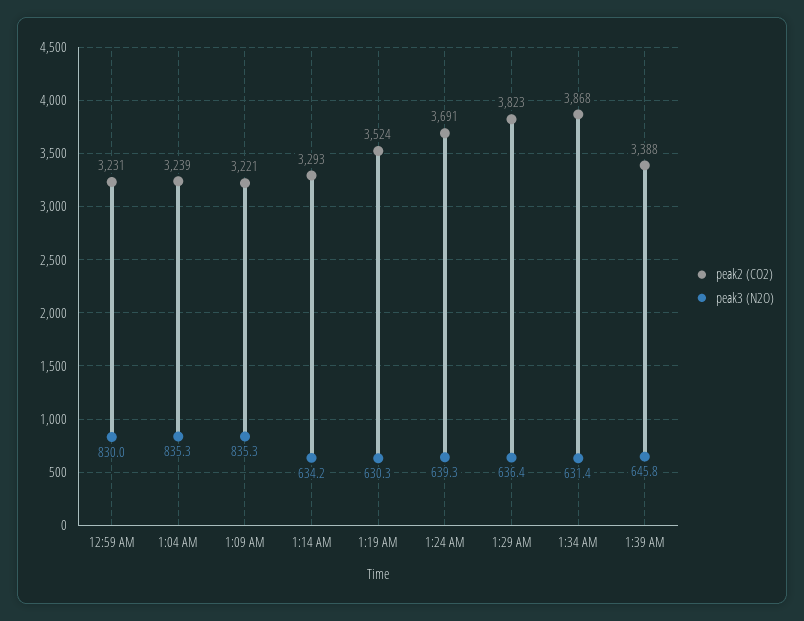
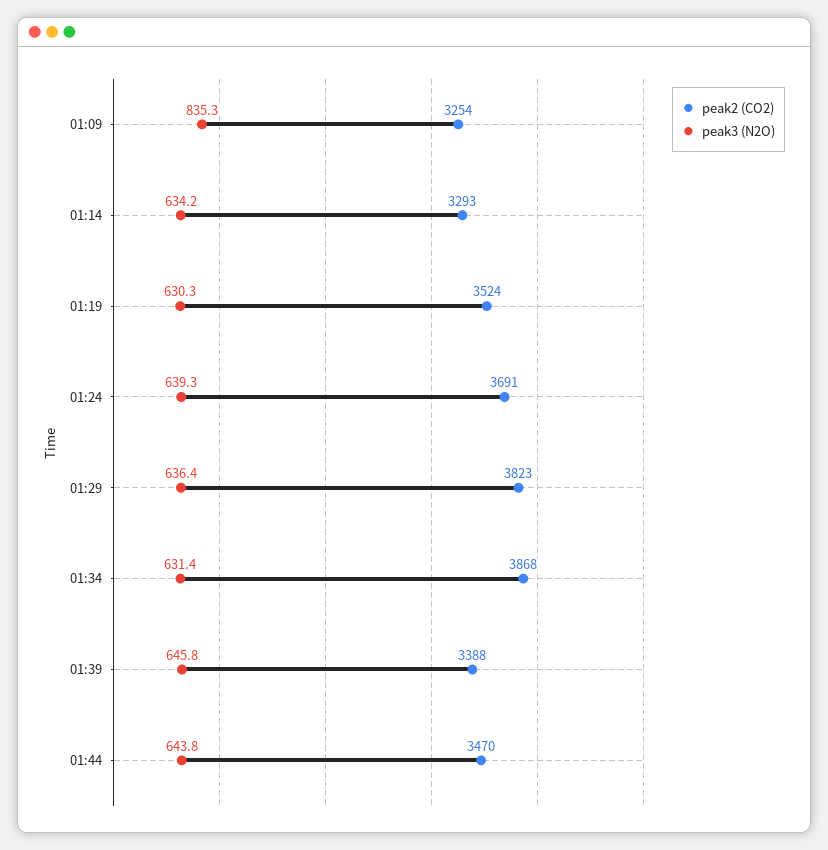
peak2 (CO2), 12:59 AM: 3231 -> none
peak3 (N2O), 12:59 AM: 830 -> none
peak2 (CO2), 1:04 AM: 3239 -> none
peak3 (N2O), 1:04 AM: 835.3 -> none
peak2 (CO2), 1:09 AM: 3221 -> 3254
peak2 (CO2), 01:44: none -> 3470
peak3 (N2O), 01:44: none -> 643.8

